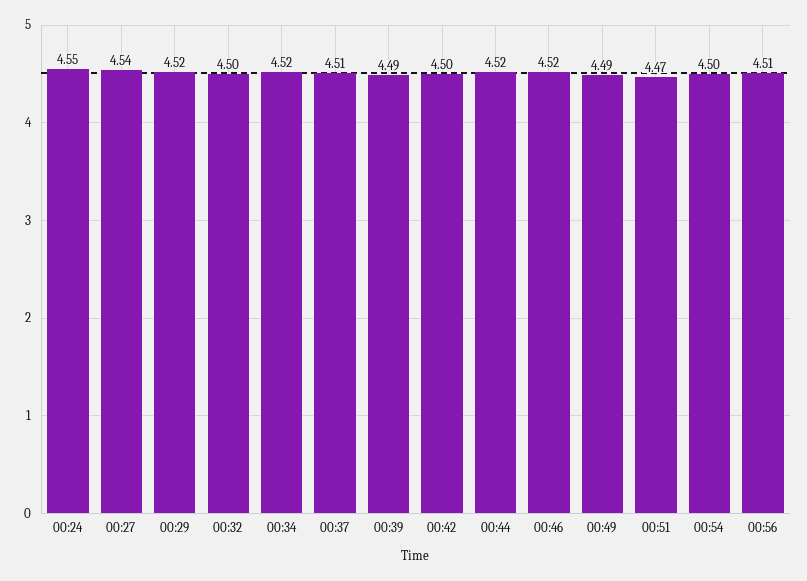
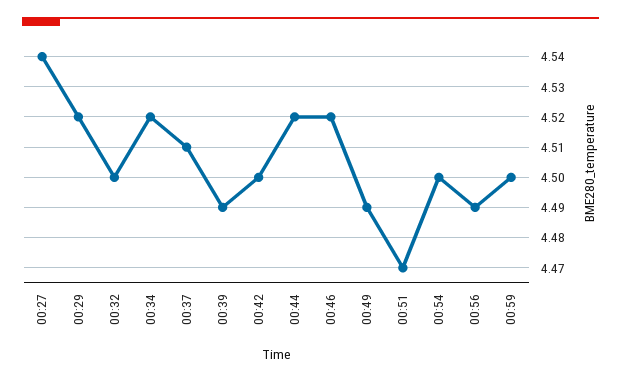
00:24: 4.55 -> none
00:56: 4.51 -> 4.49
00:59: none -> 4.5

